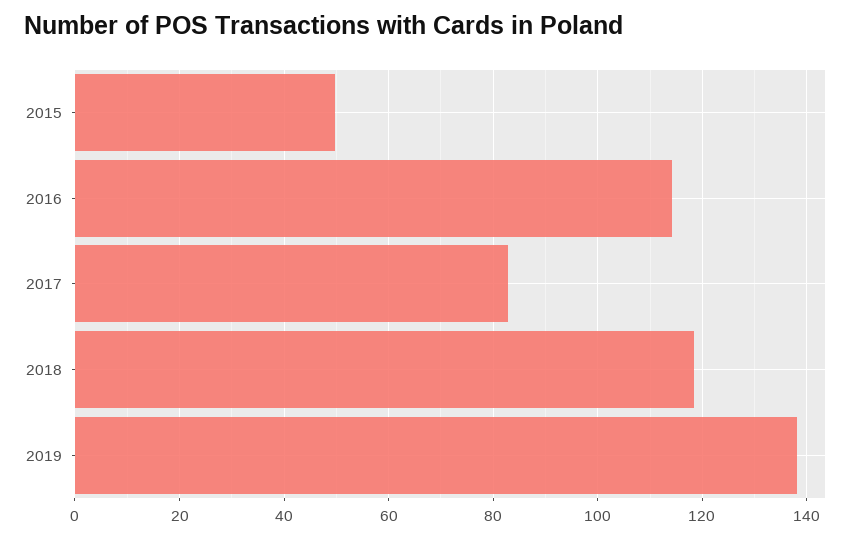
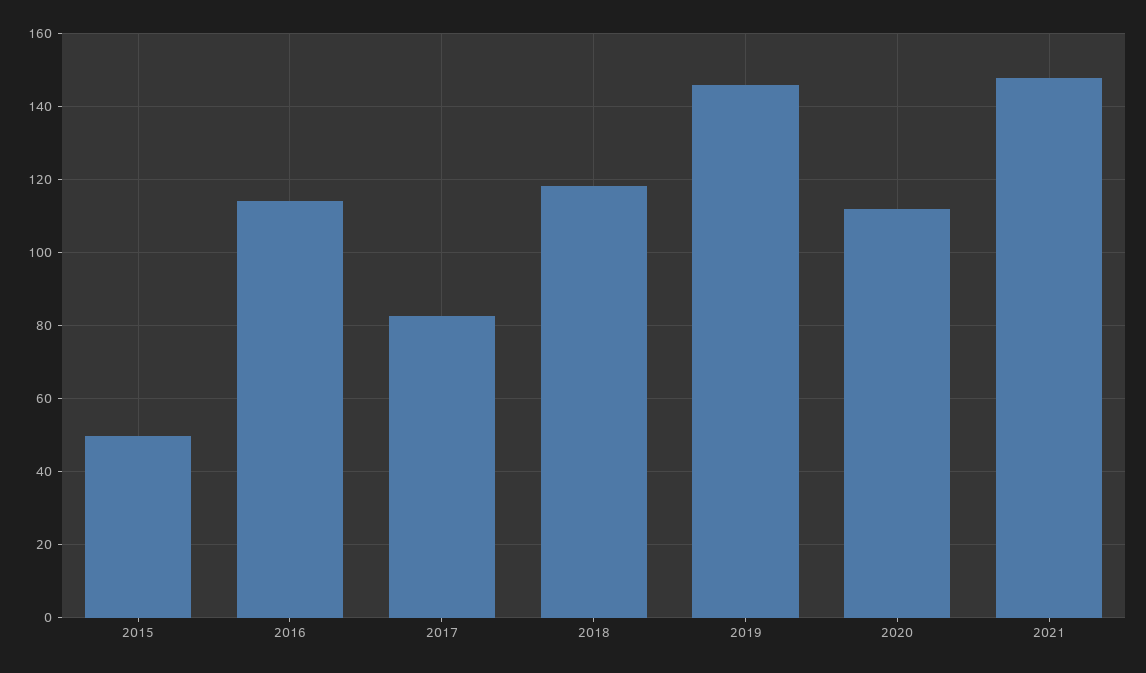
2019: 138 -> 146
2020: none -> 112
2021: none -> 148

